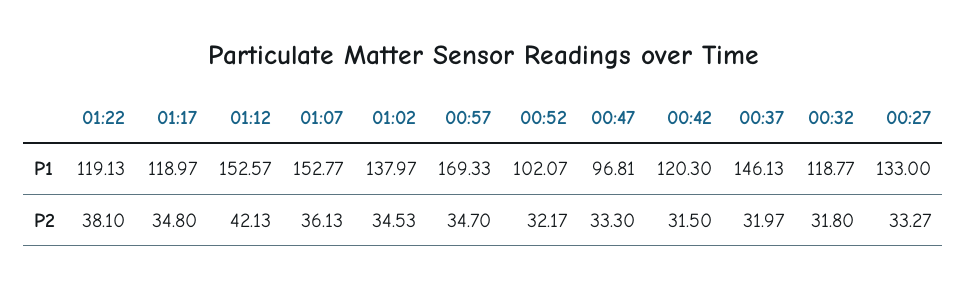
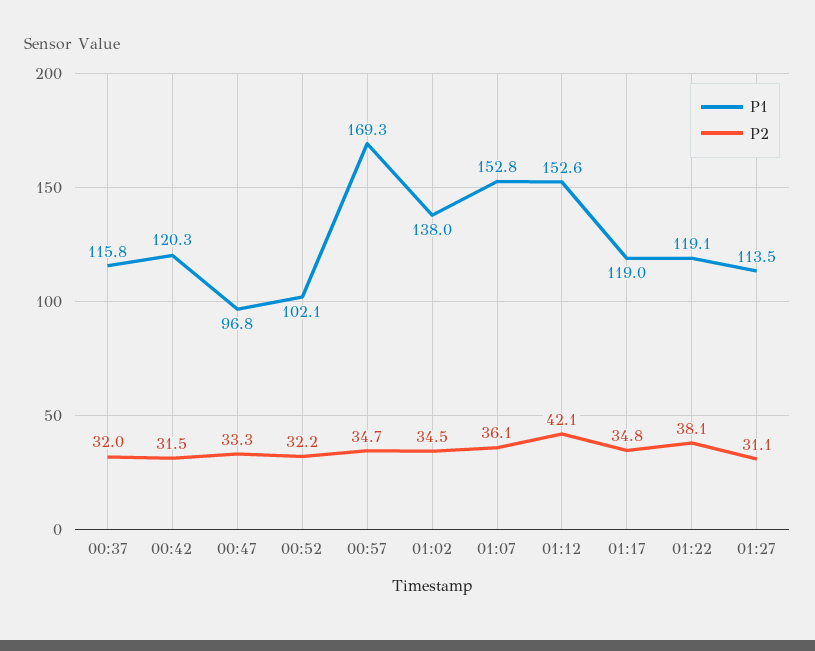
P1, 00:37: 146.13 -> 115.8
P1, 00:32: 118.77 -> none
P1, 00:27: 133 -> none
P2, 00:32: 31.8 -> none
P2, 00:27: 33.27 -> none
P1, 01:27: none -> 113.5
P2, 01:27: none -> 31.1

